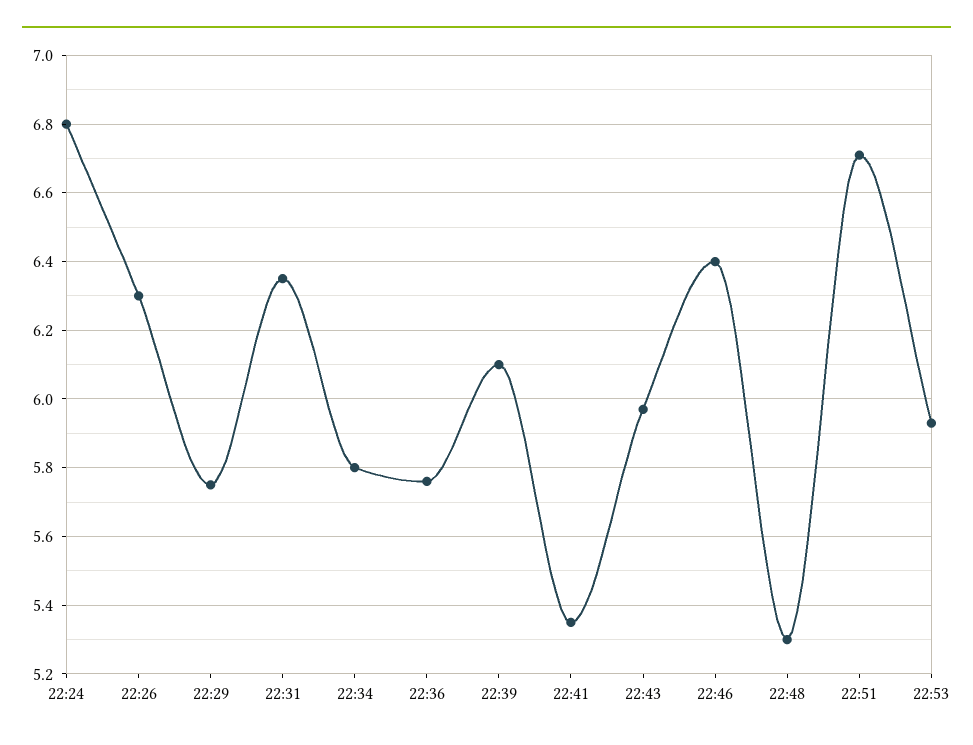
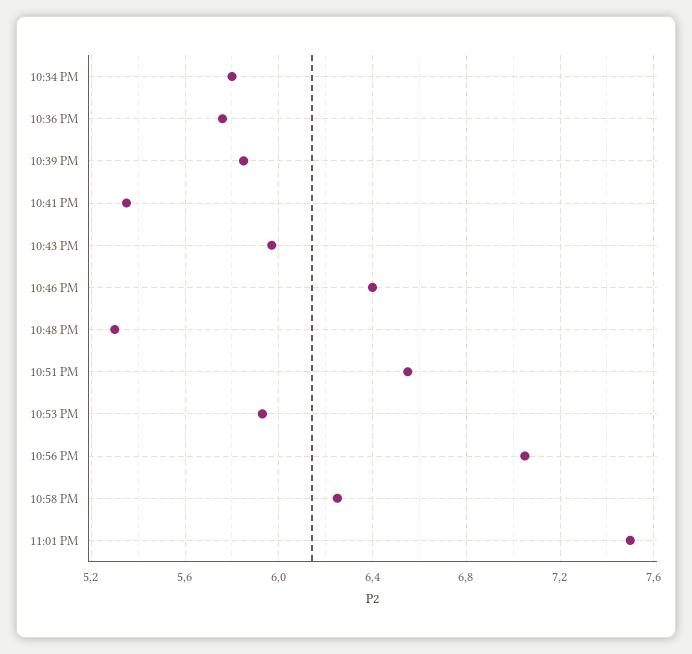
22:24: 6.8 -> none
22:26: 6.3 -> none
22:29: 5.75 -> none
22:31: 6.35 -> none
22:39: 6.1 -> 5.85
22:51: 6.7 -> 6.55
10:56 PM: none -> 7.05
10:58 PM: none -> 6.25
11:01 PM: none -> 7.5

